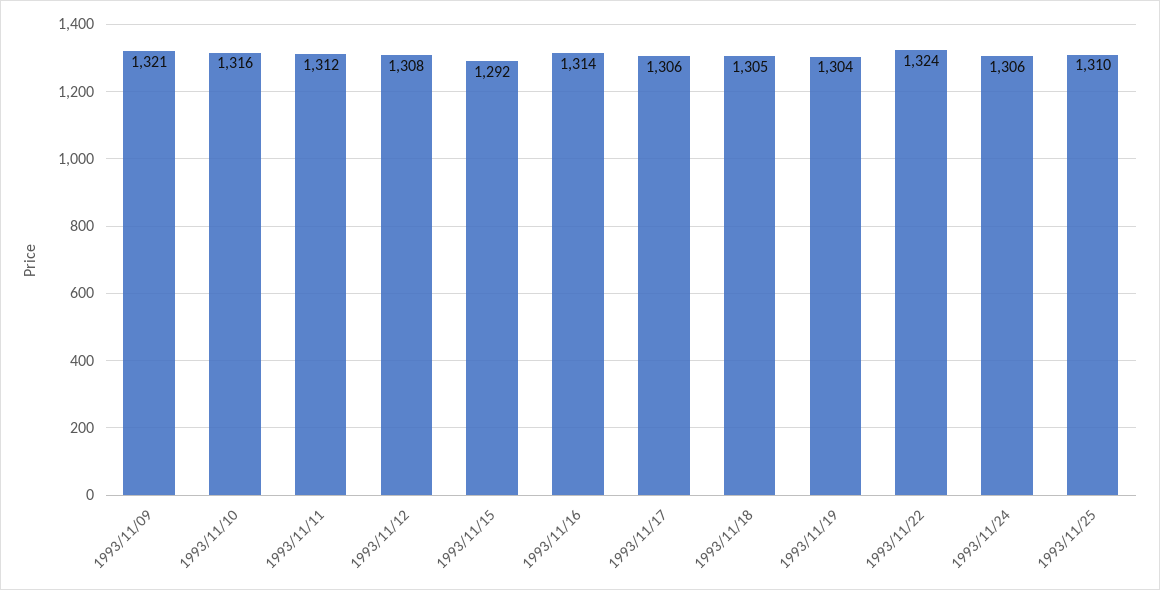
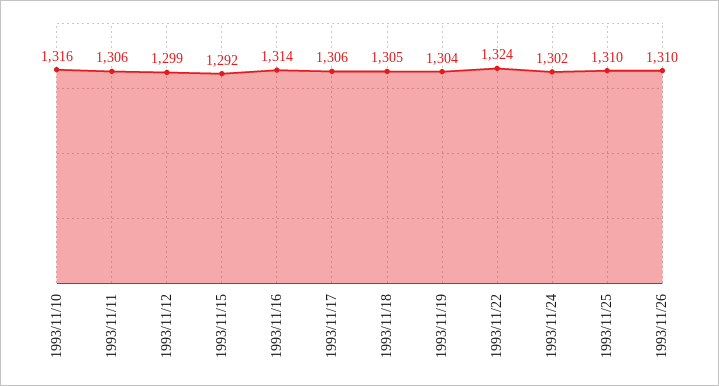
1993/11/09: 1321 -> none
1993/11/11: 1312 -> 1306
1993/11/12: 1308 -> 1299
1993/11/24: 1306 -> 1302
1993/11/26: none -> 1310

